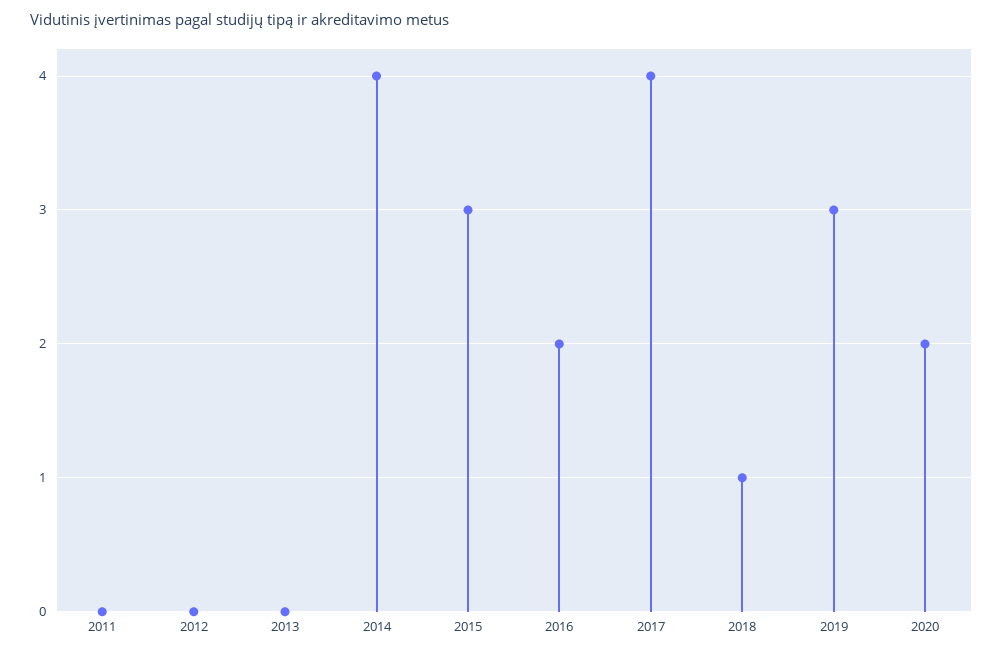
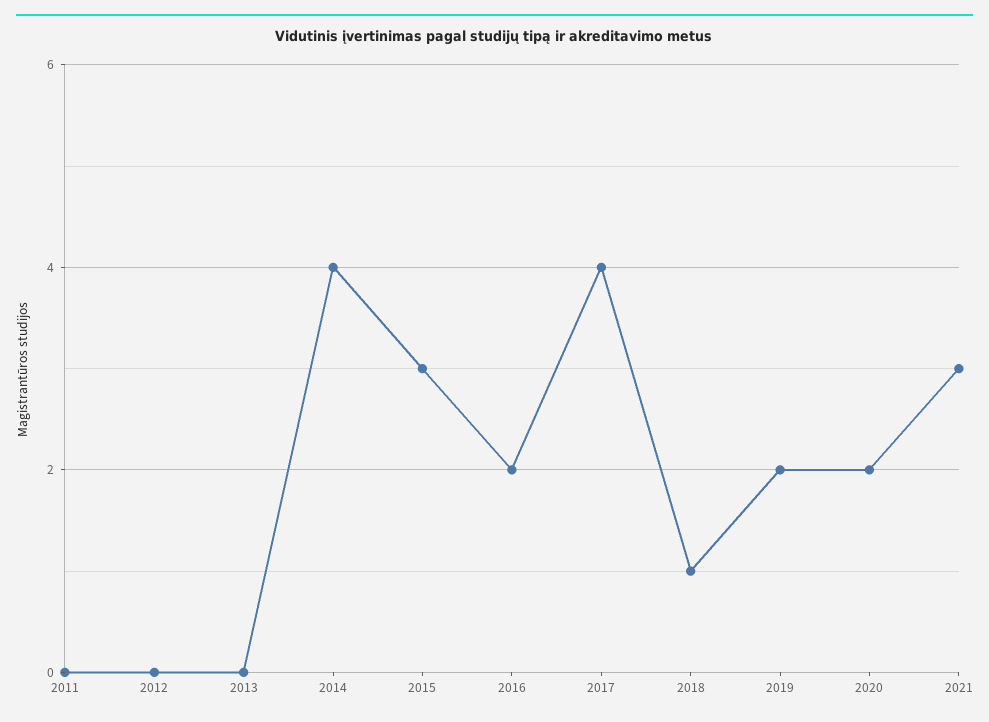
2019: 3 -> 2
2021: none -> 3

